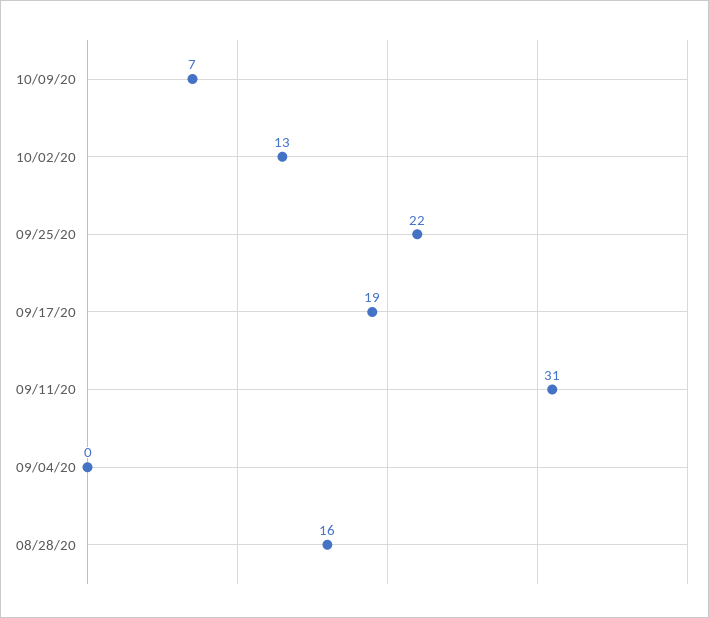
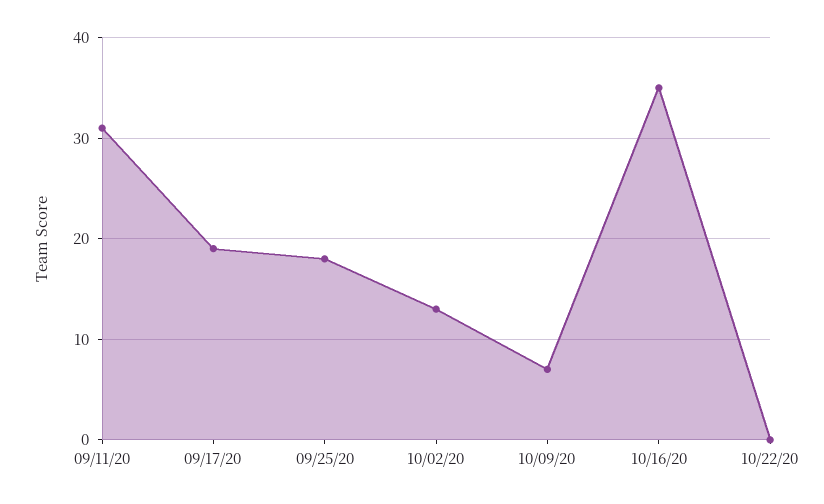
09/25/20: 22 -> 18
09/04/20: 0 -> none
08/28/20: 16 -> none
10/16/20: none -> 35
10/22/20: none -> 0

